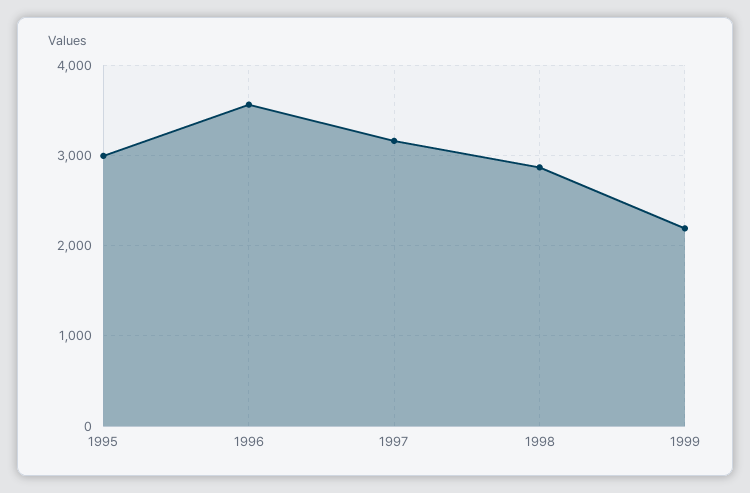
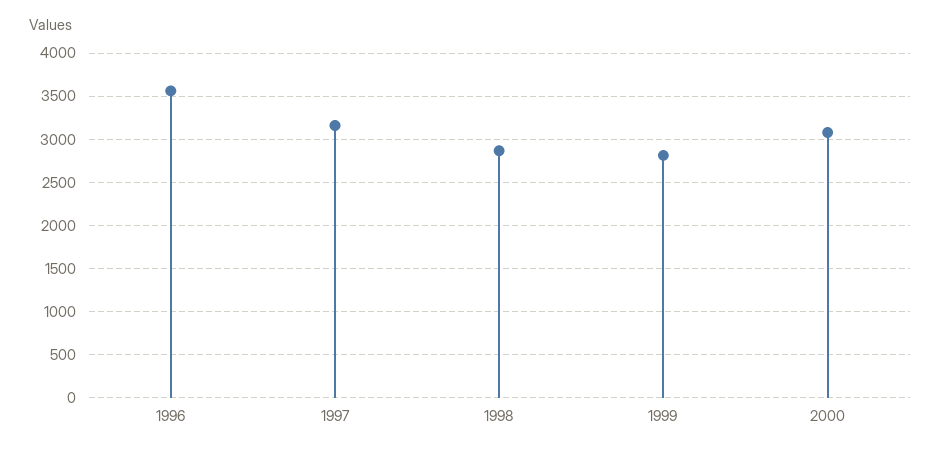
1995: 3000 -> none
1999: 2200 -> 2800
2000: none -> 3100

